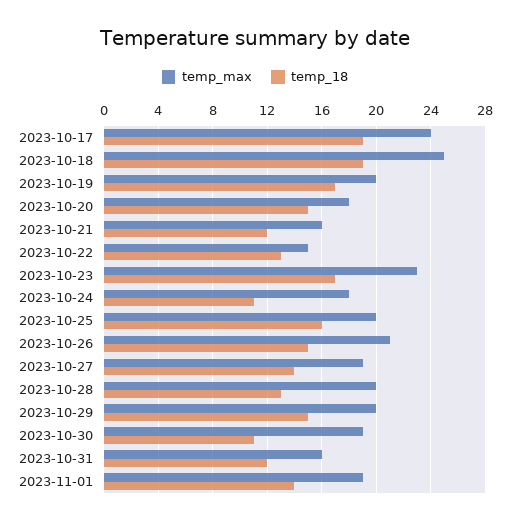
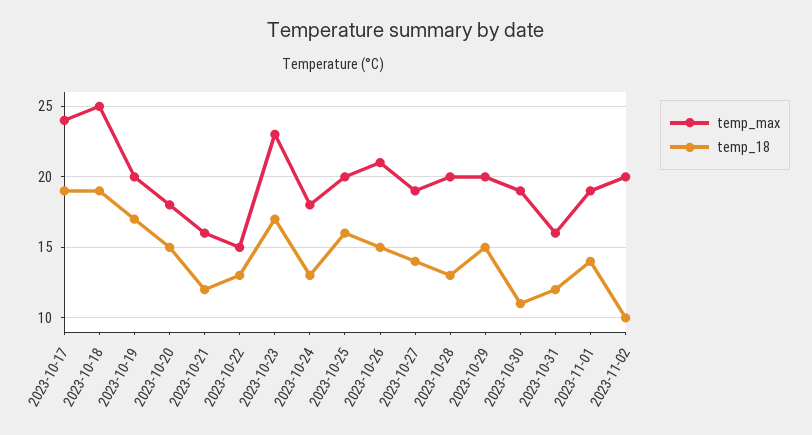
temp_18, 2023-10-24: 11 -> 13
temp_max, 2023-11-02: none -> 20
temp_18, 2023-11-02: none -> 10

